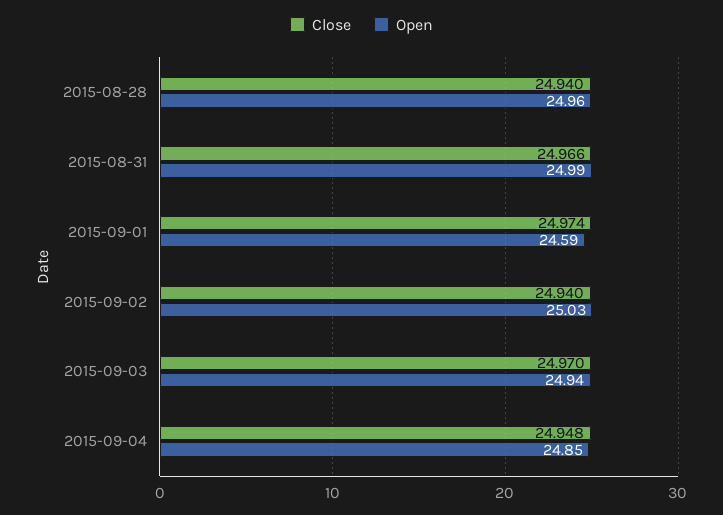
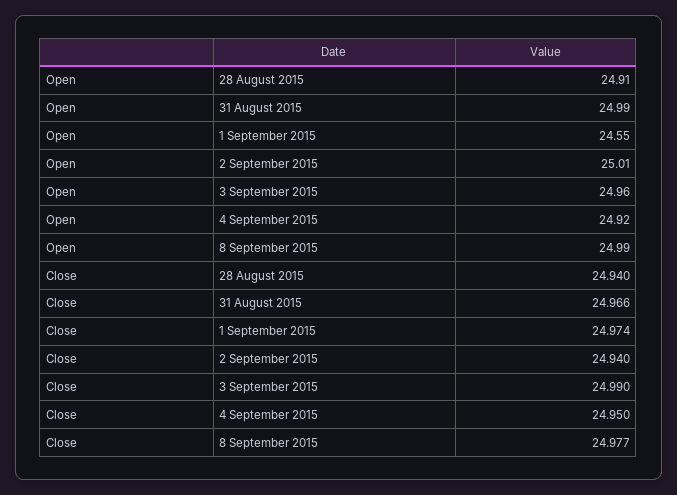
Open, 2015-08-28: 24.96 -> 24.91
Open, 2015-09-01: 24.59 -> 24.55
Open, 2015-09-02: 25.03 -> 25.01
Close, 2015-09-03: 24.97 -> 24.99
Open, 2015-09-03: 24.94 -> 24.96
Close, 2015-09-04: 24.948 -> 24.95
Open, 2015-09-04: 24.85 -> 24.92
Open, 8 September 2015: none -> 24.99
Close, 8 September 2015: none -> 24.977

